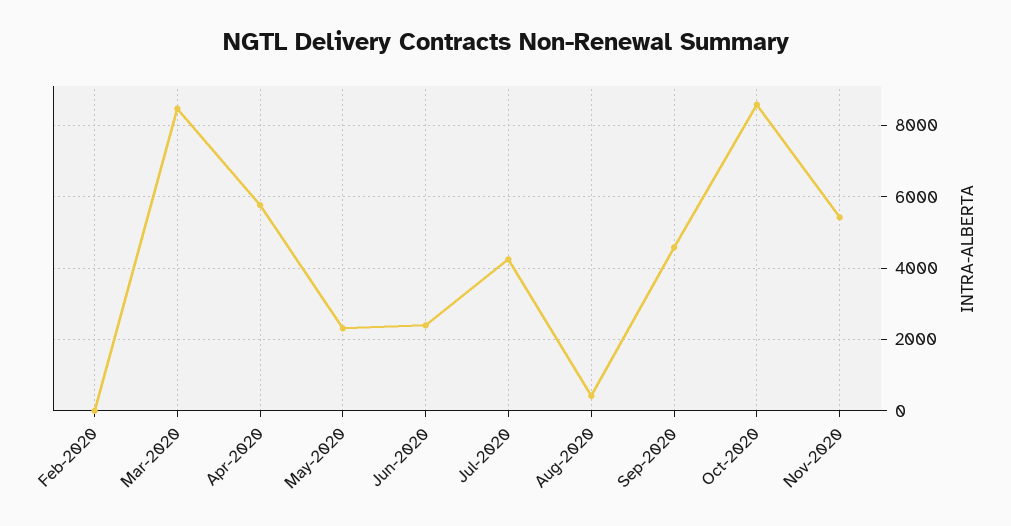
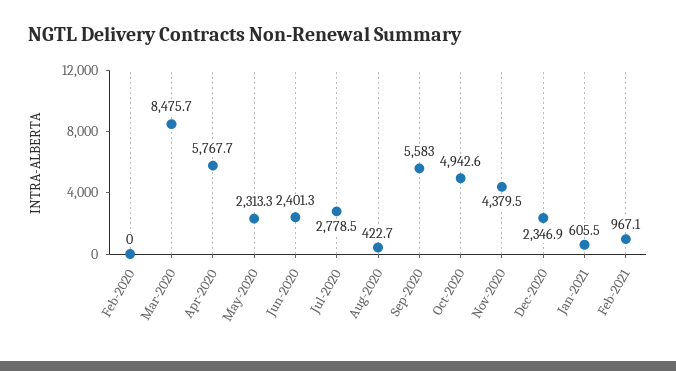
Jul-2020: 4200 -> 2778.5
Sep-2020: 4600 -> 5583
Oct-2020: 8600 -> 4942.6
Nov-2020: 5400 -> 4379.5
Dec-2020: none -> 2346.9
Jan-2021: none -> 605.5
Feb-2021: none -> 967.1

